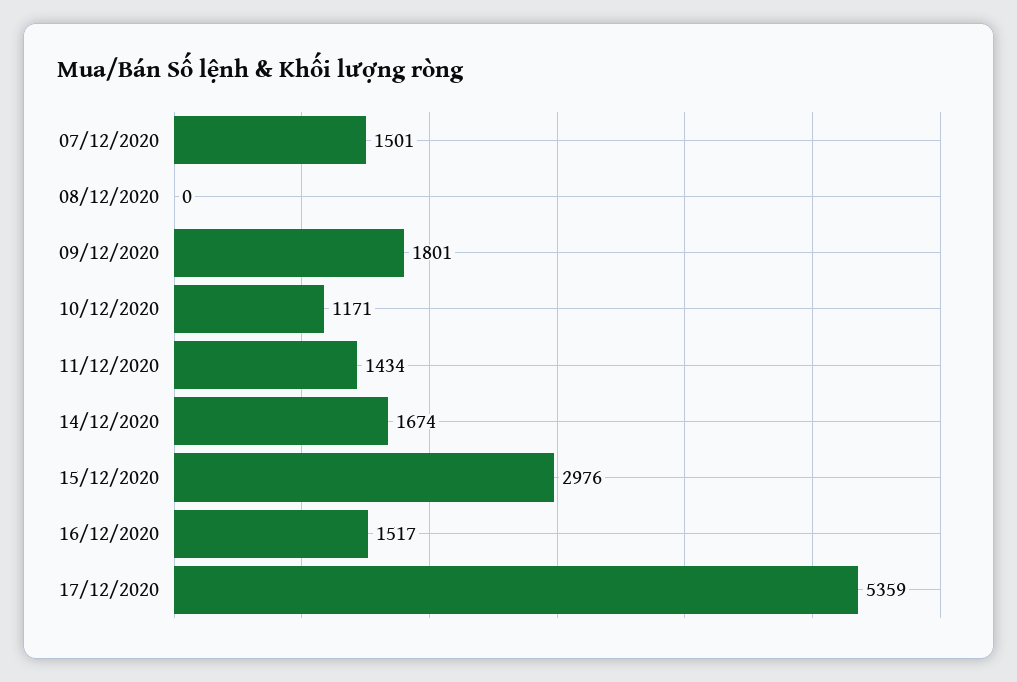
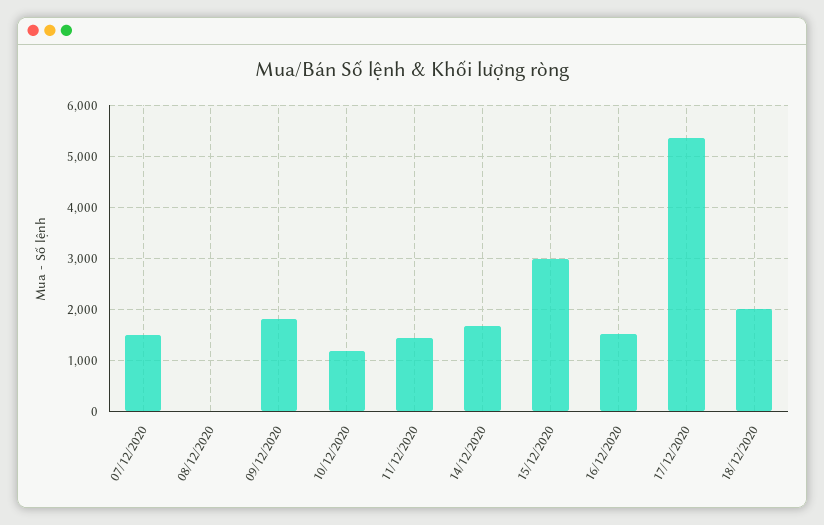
18/12/2020: none -> 2000

